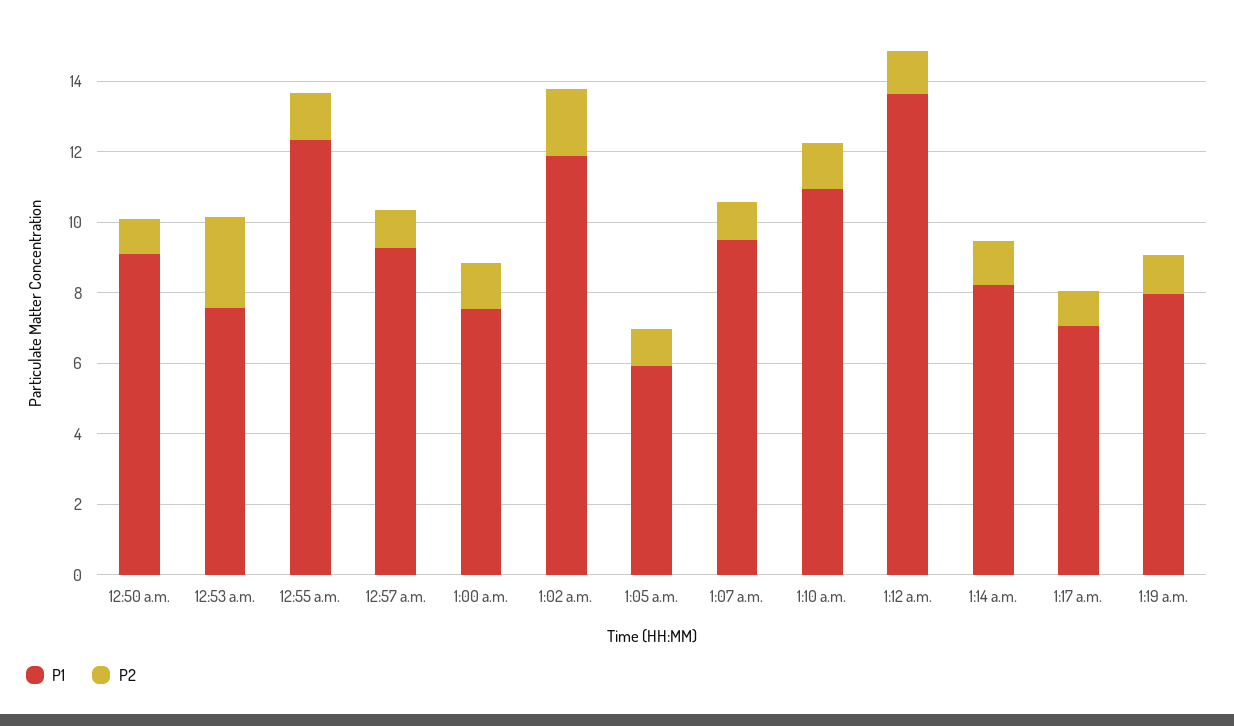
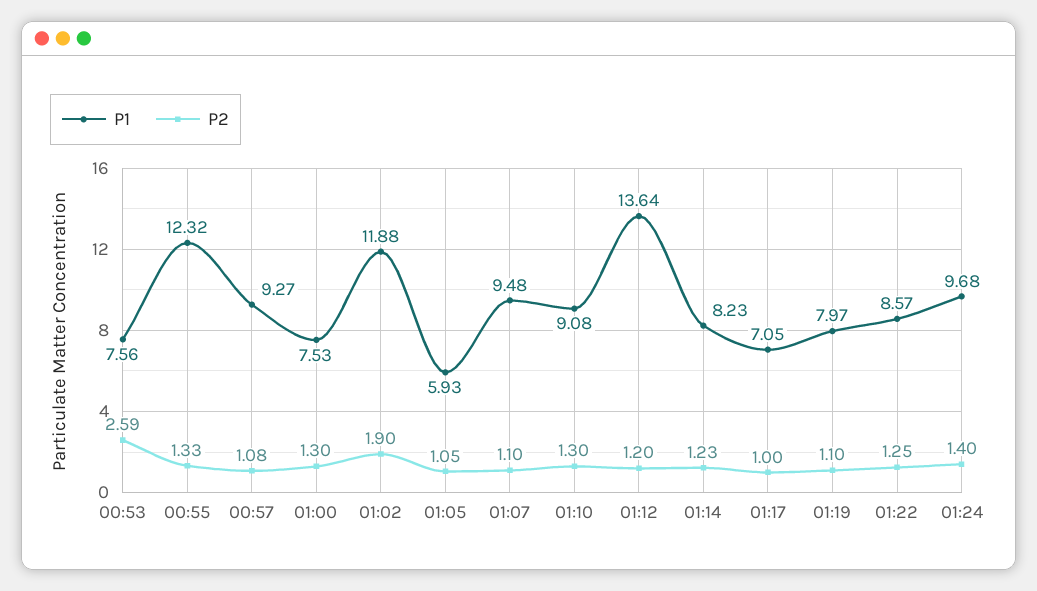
P1, 12:50 a.m.: 9 -> none
P2, 12:50 a.m.: 1 -> none
P1, 1:10 a.m.: 11 -> 9.08
P1, 01:22: none -> 8.57
P2, 01:22: none -> 1.25
P1, 01:24: none -> 9.68
P2, 01:24: none -> 1.4

